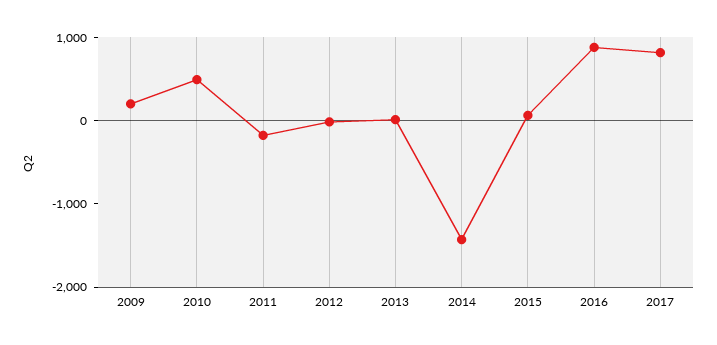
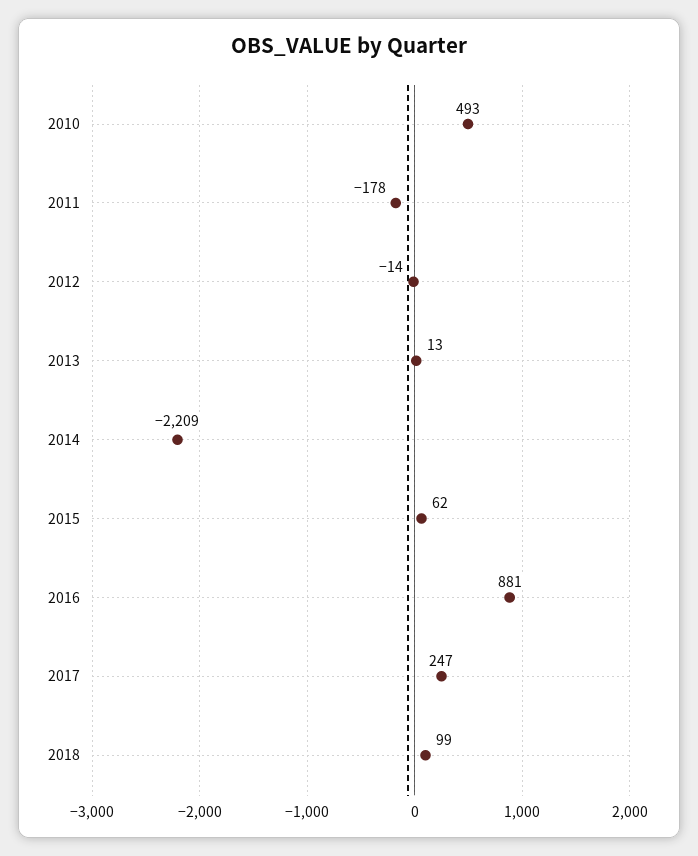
2009: 200 -> none
2014: -1400 -> -2209
2017: 800 -> 247
2018: none -> 99

